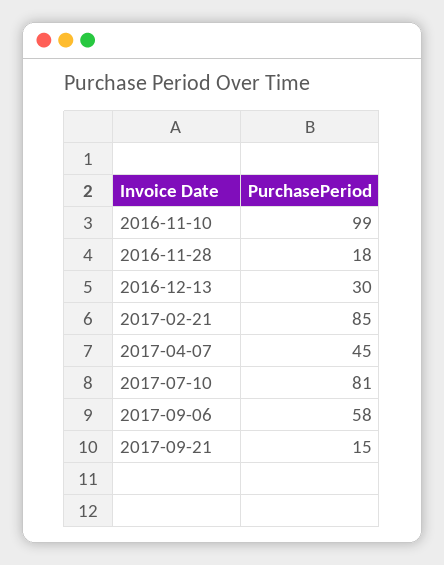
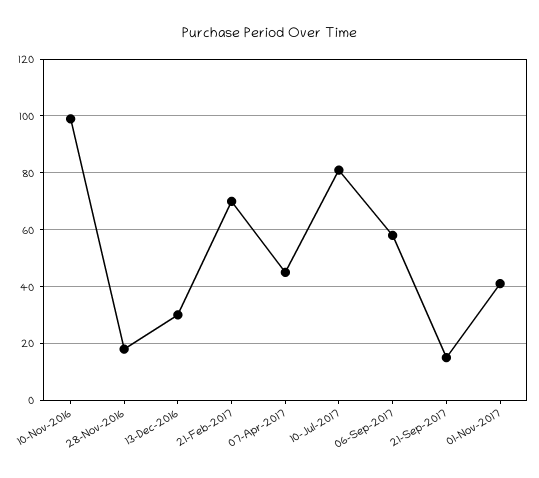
2017-02-21: 85 -> 70
01-Nov-2017: none -> 40

